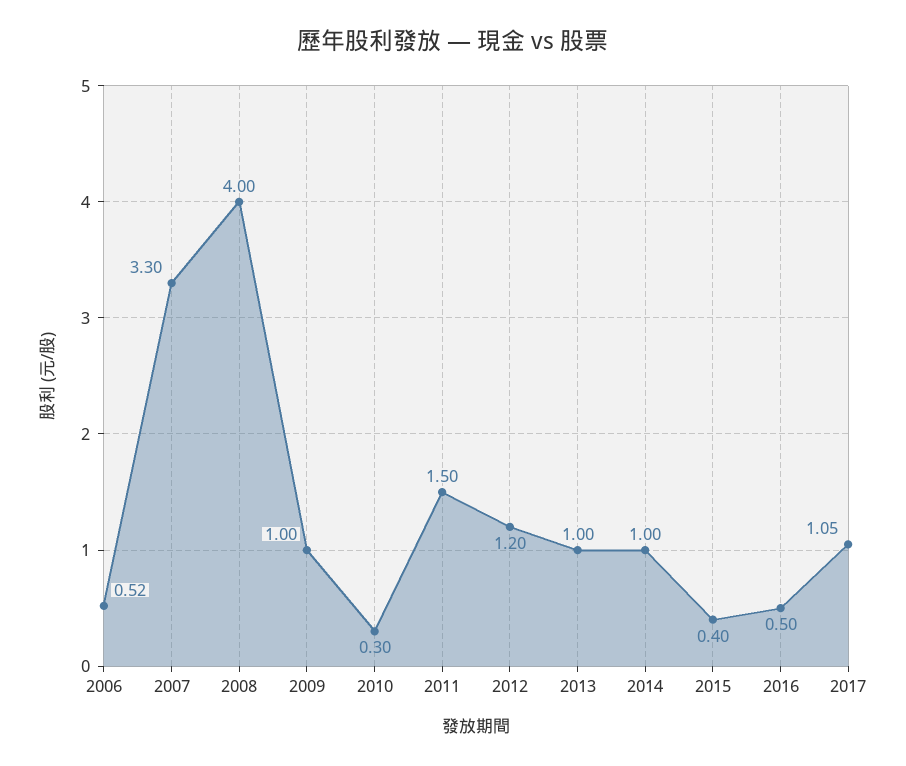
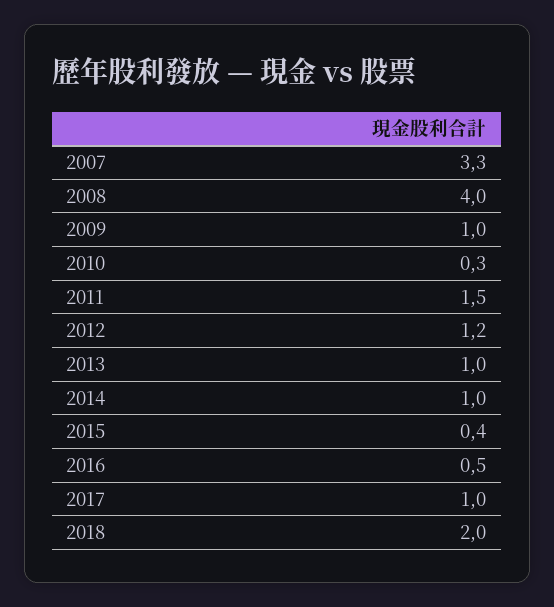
2006: 0.52 -> none
2017: 1.05 -> 1
2018: none -> 2

